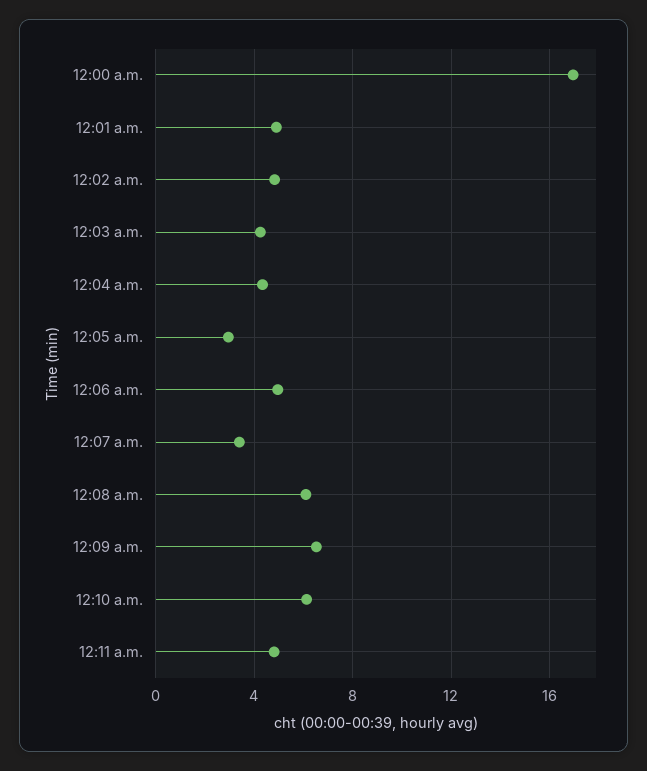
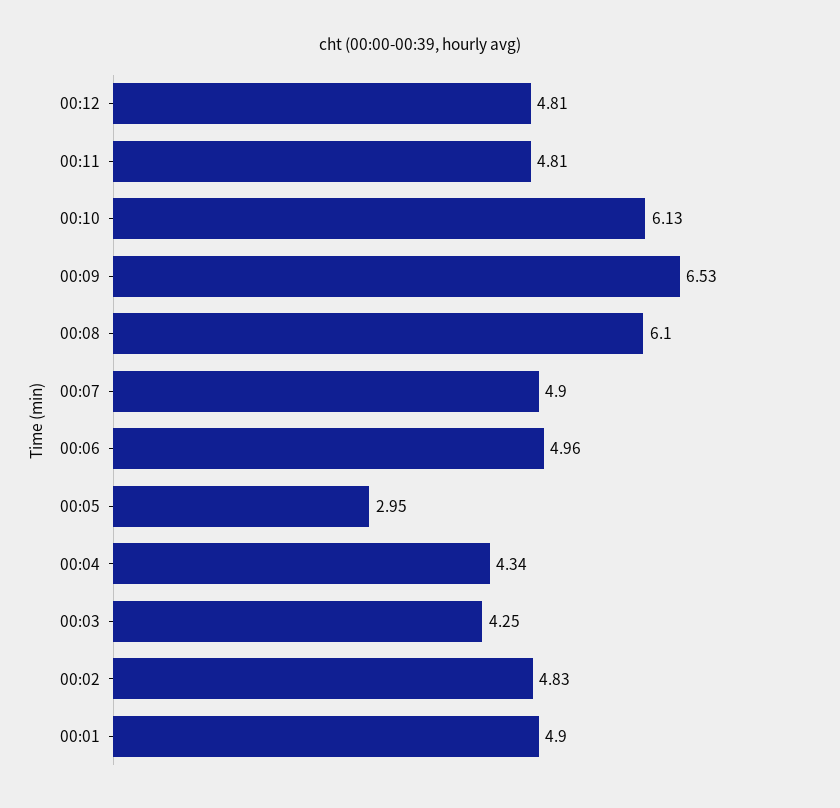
12:00 a.m.: 17 -> none
12:07 a.m.: 3.5 -> 4.9
00:12: none -> 4.81

